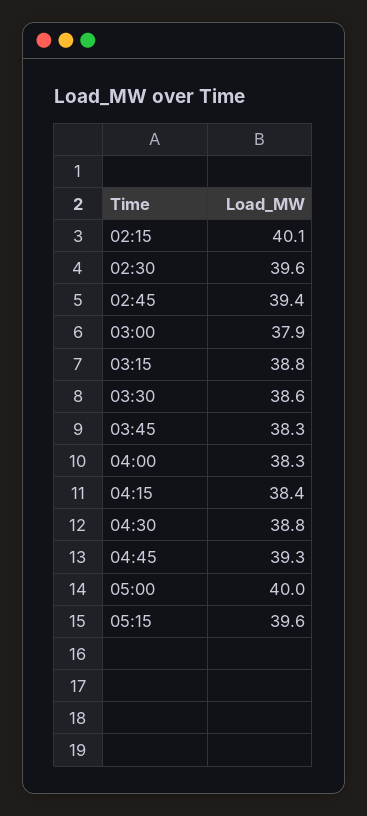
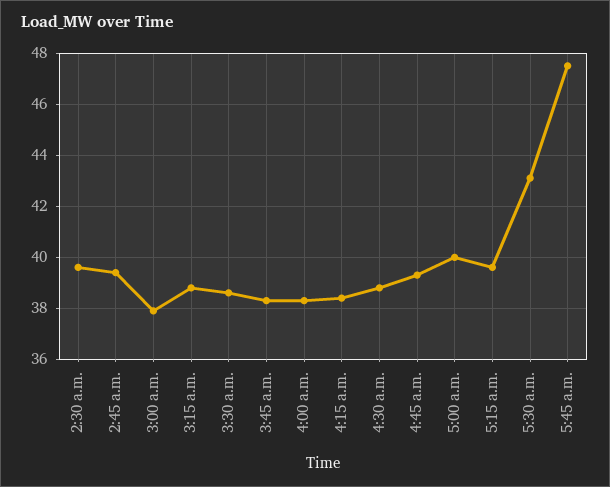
02:15: 40.1 -> none
5:30 a.m.: none -> 43
5:45 a.m.: none -> 47.5

